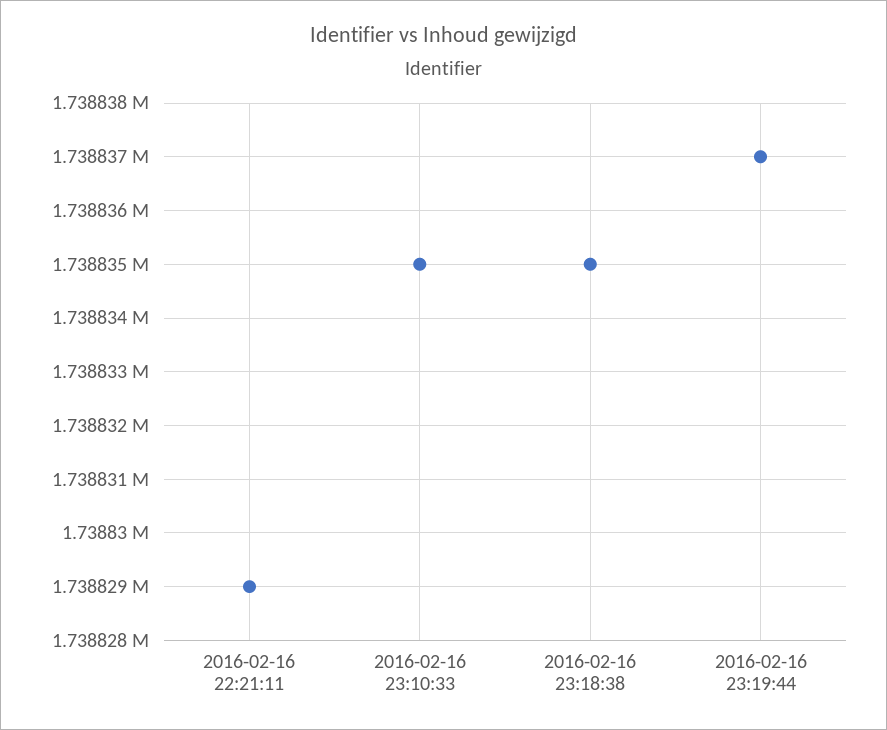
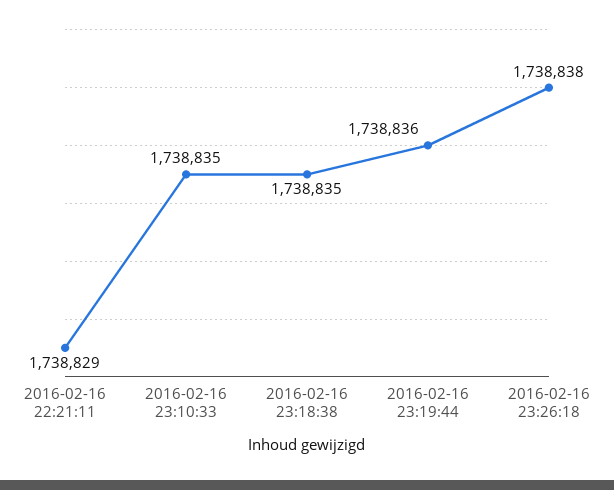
2016-02-16 23:19:44: 1738837 -> 1738836
2016-02-16 23:26:18: none -> 1738838

